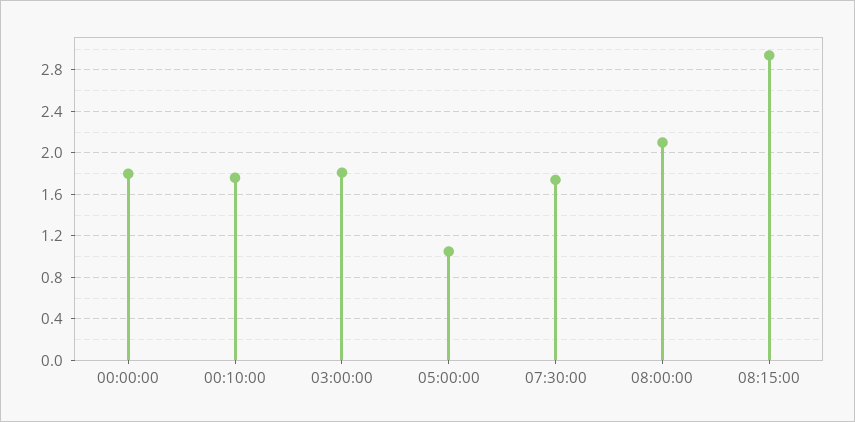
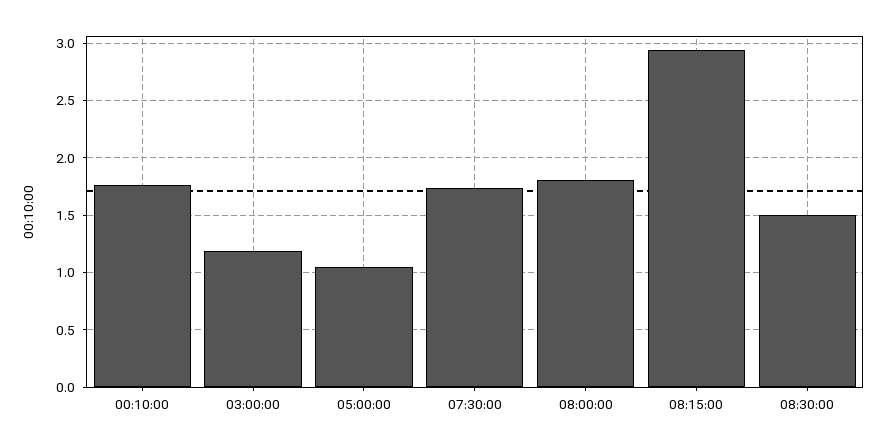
00:00:00: 1.8 -> none
03:00:00: 1.8 -> 1.2
08:00:00: 2.1 -> 1.8
08:30:00: none -> 1.5

